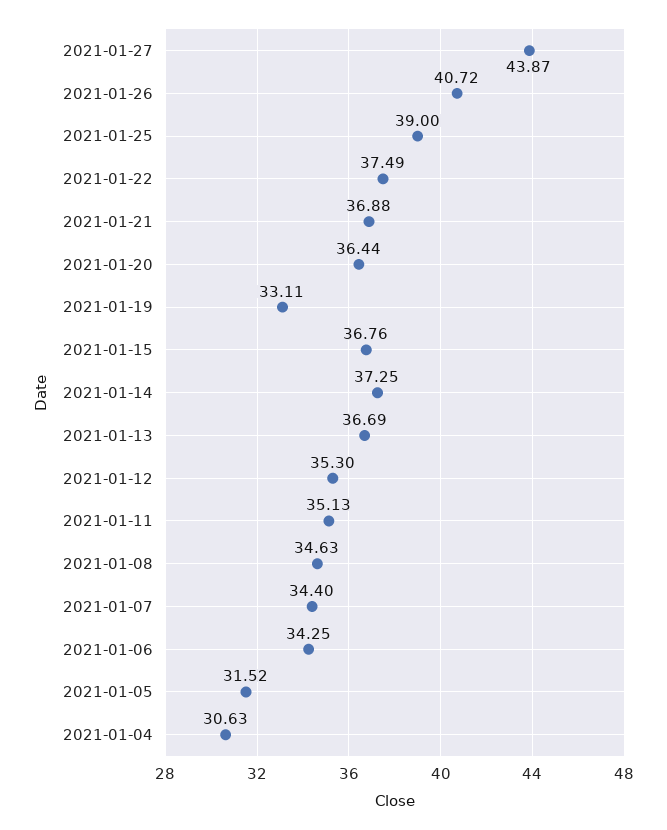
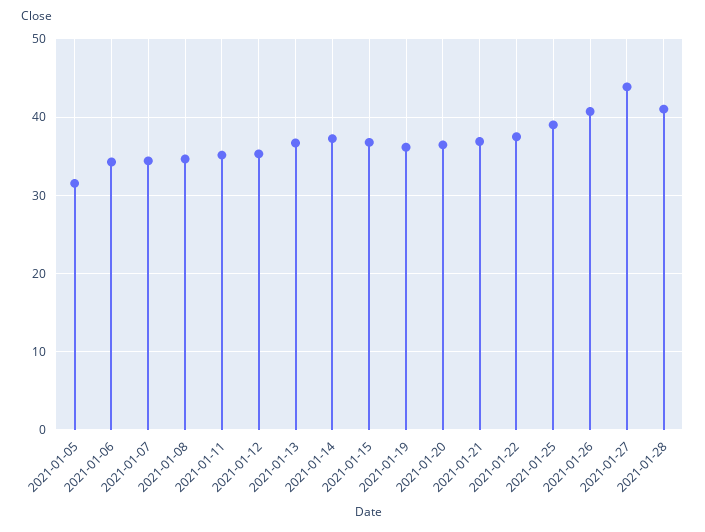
2021-01-19: 33.11 -> 36
2021-01-04: 30.63 -> none
2021-01-28: none -> 41

